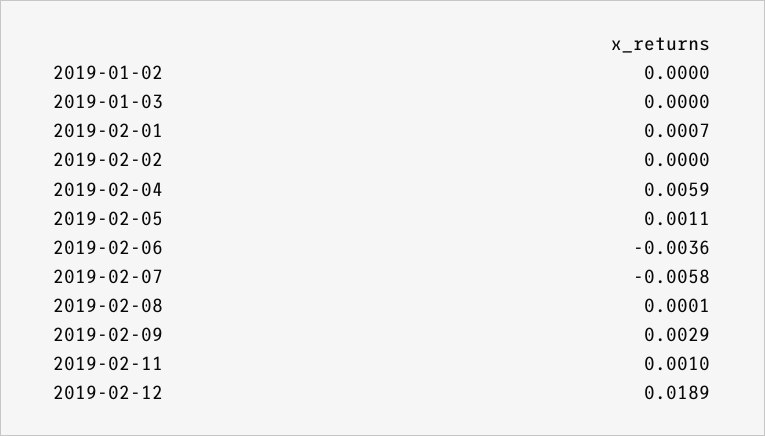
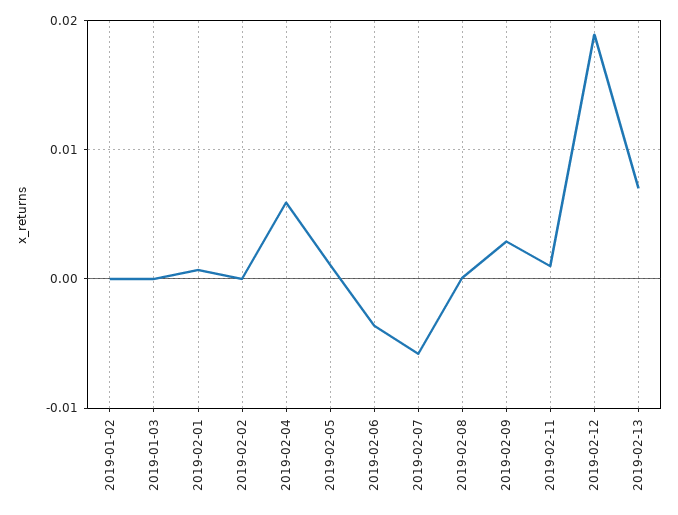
2019-02-13: none -> 0.007

